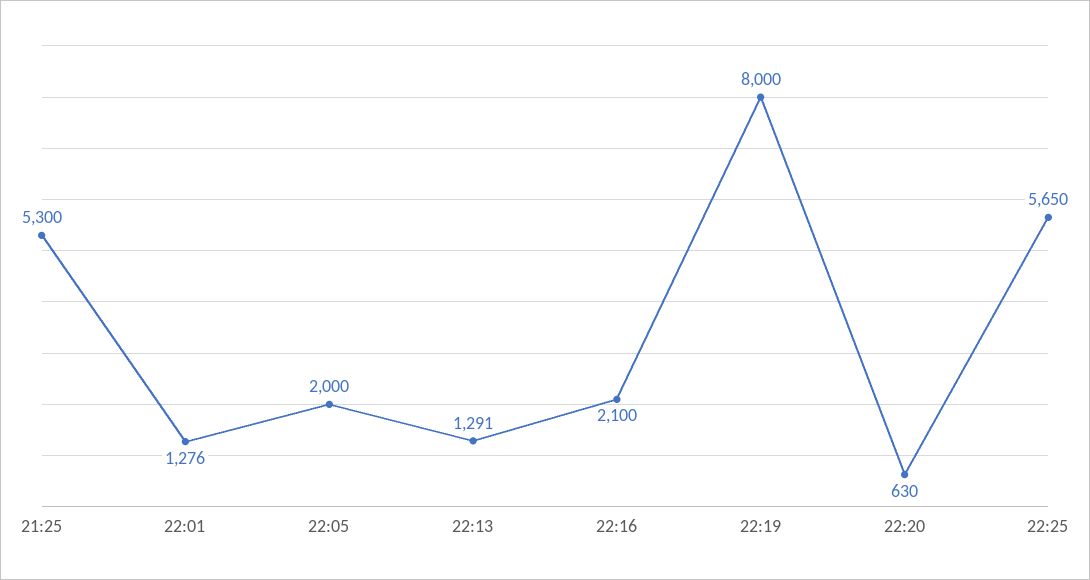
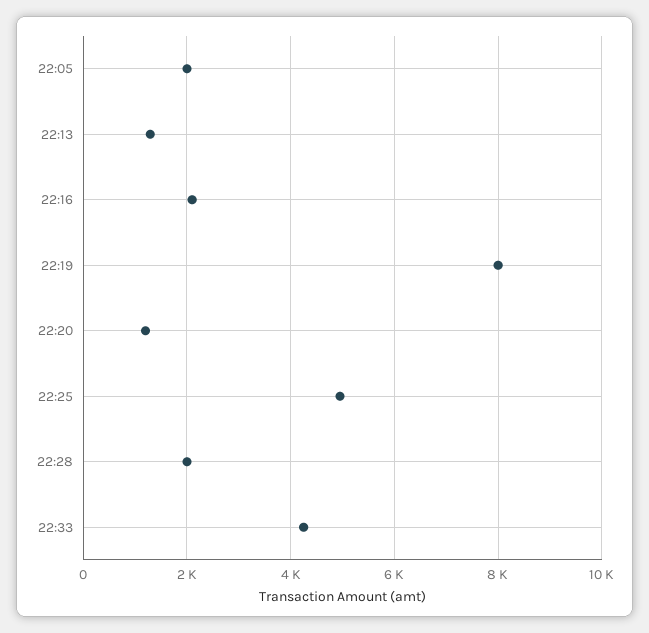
21:25: 5300 -> none
22:01: 1276 -> none
22:20: 630 -> 1200
22:25: 5650 -> 5000
22:28: none -> 2000
22:33: none -> 4200

